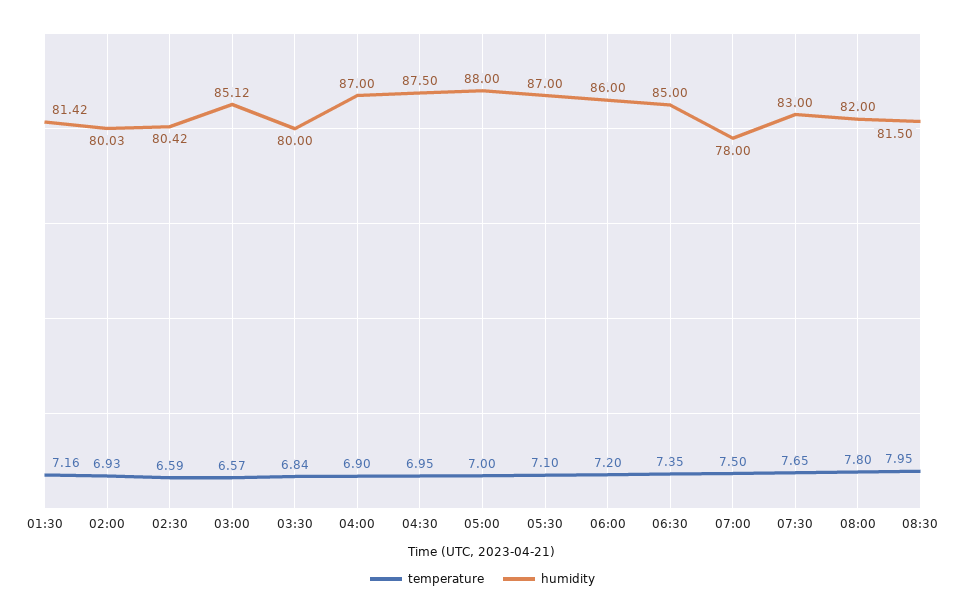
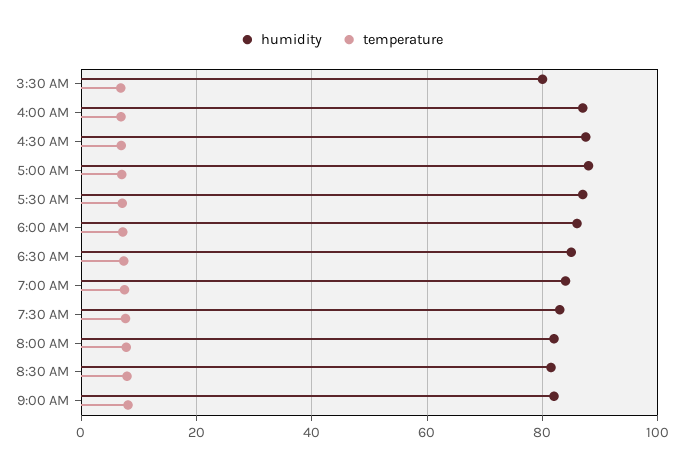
temperature, 01:30: 7.16 -> none
humidity, 01:30: 81.42 -> none
temperature, 02:00: 6.93 -> none
humidity, 02:00: 80.03 -> none
temperature, 02:30: 6.59 -> none
humidity, 02:30: 80.42 -> none
temperature, 03:00: 6.57 -> none
humidity, 03:00: 85.12 -> none
humidity, 07:00: 78 -> 84
humidity, 9:00 AM: none -> 82
temperature, 9:00 AM: none -> 8

